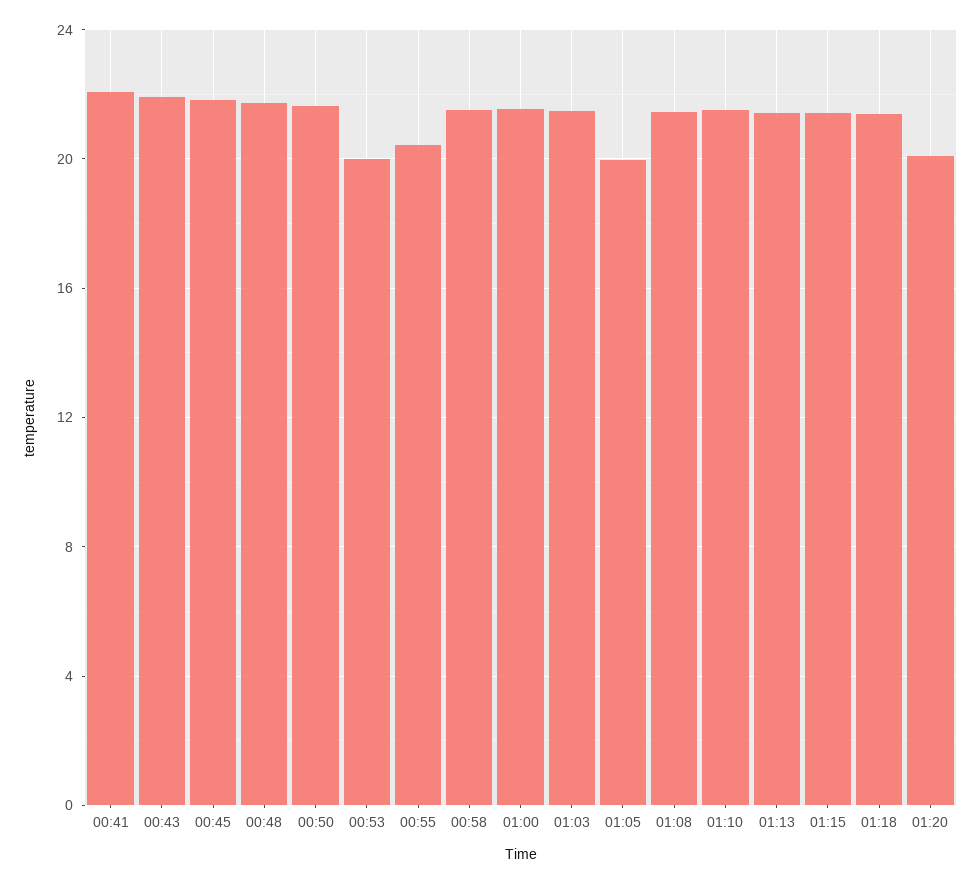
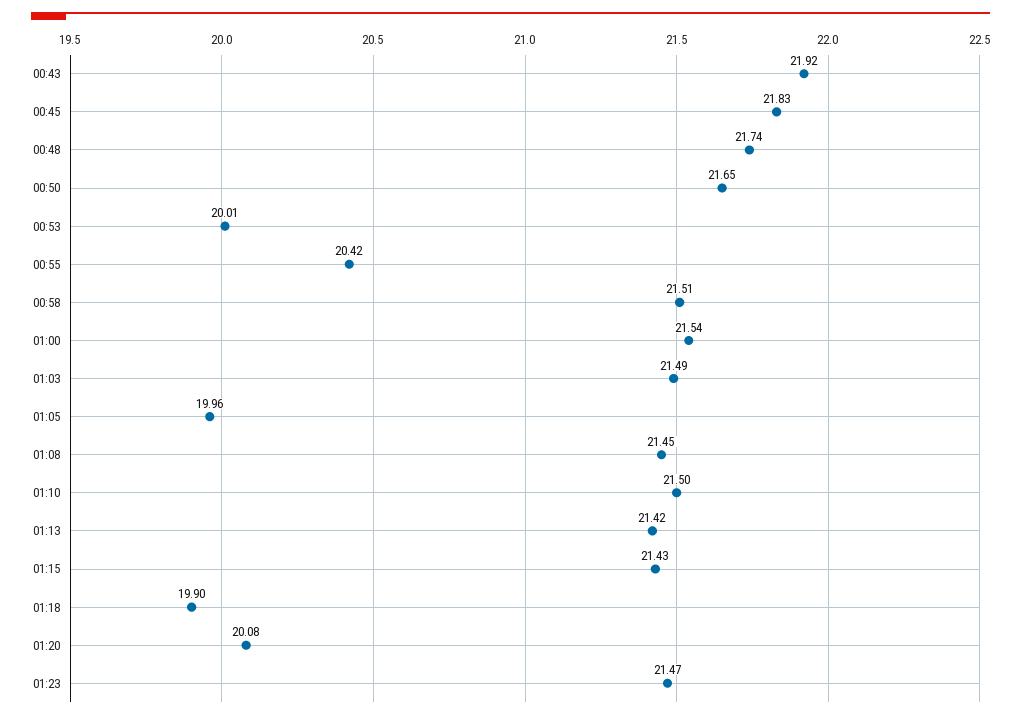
00:41: 22 -> none
01:18: 21.5 -> 19.9
01:23: none -> 21.47

